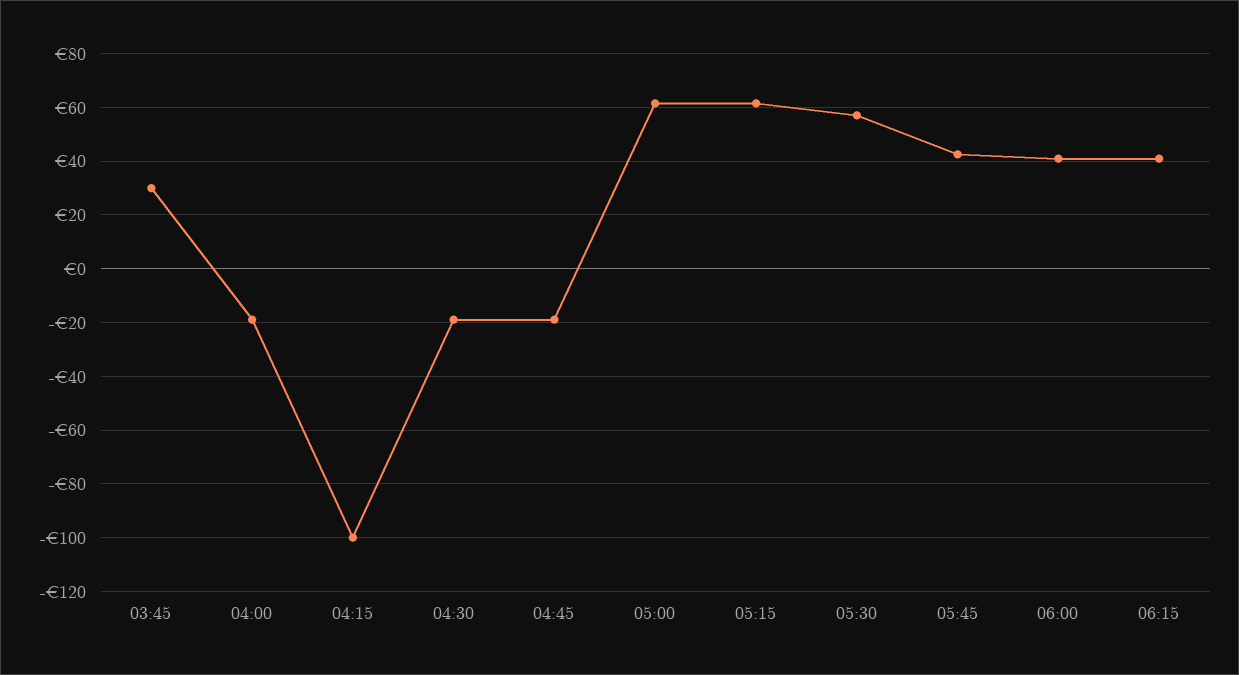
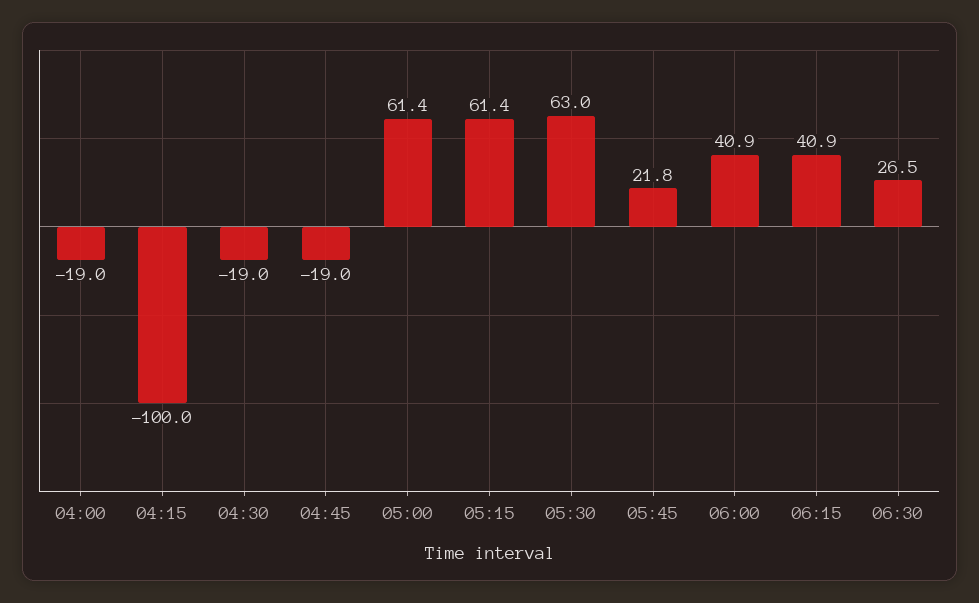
03:45: 30 -> none
05:30: 57.5 -> 63
05:45: 42.5 -> 21.8
06:30: none -> 26.5

